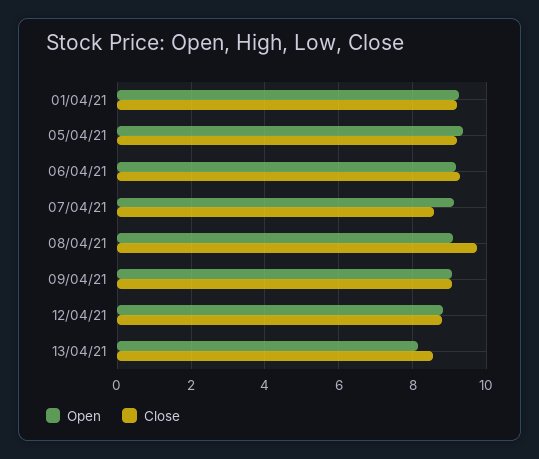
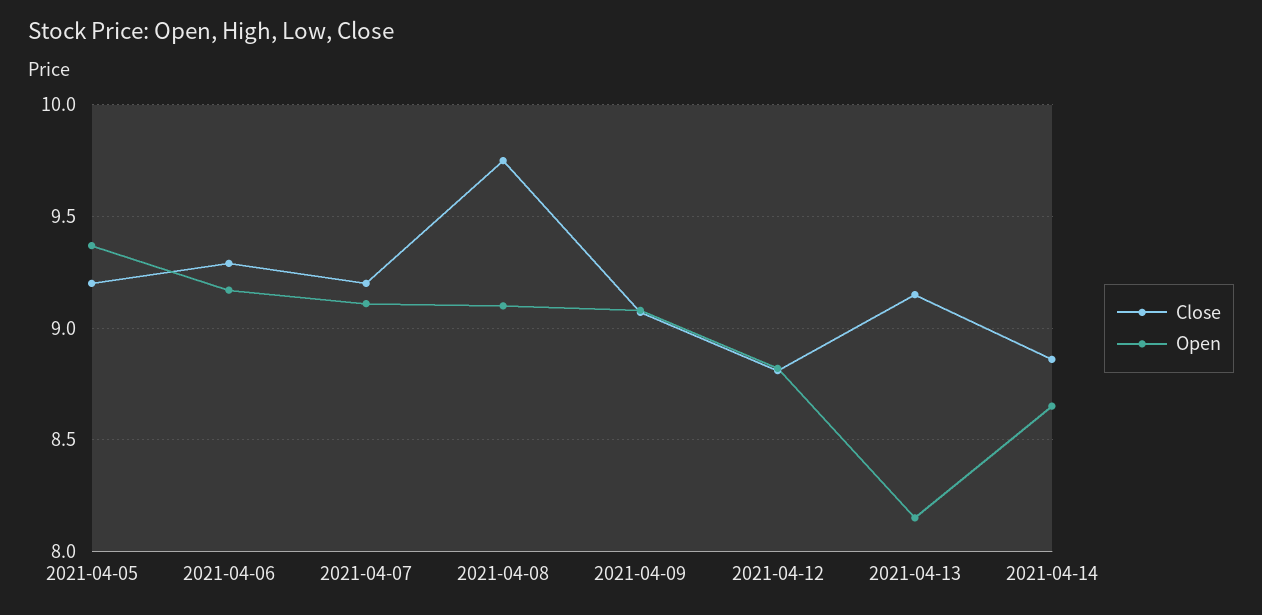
Open, 01/04/21: 9.2 -> none
Close, 01/04/21: 9.2 -> none
Close, 07/04/21: 8.6 -> 9.2
Close, 13/04/21: 8.6 -> 9.15
Close, 2021-04-14: none -> 8.85
Open, 2021-04-14: none -> 8.65

